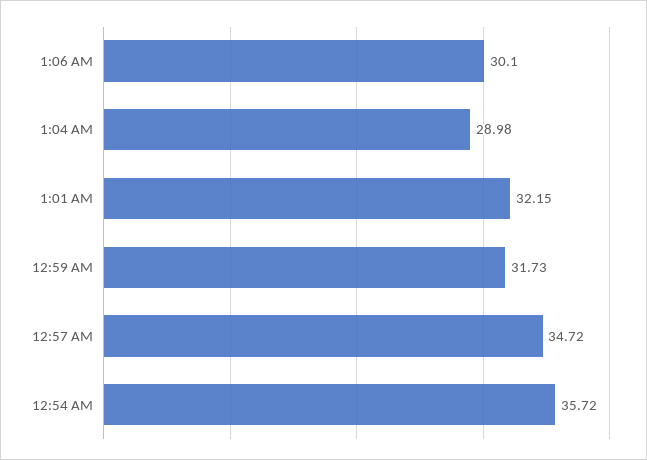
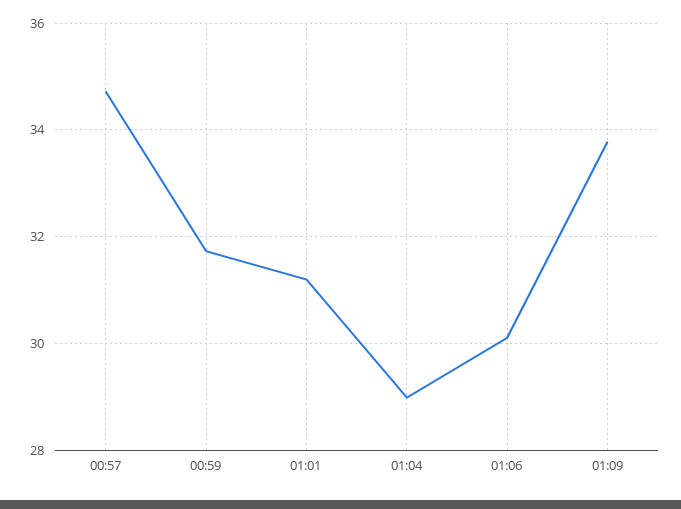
1:01 AM: 32.15 -> 31.2
12:54 AM: 35.72 -> none
01:09: none -> 33.8

